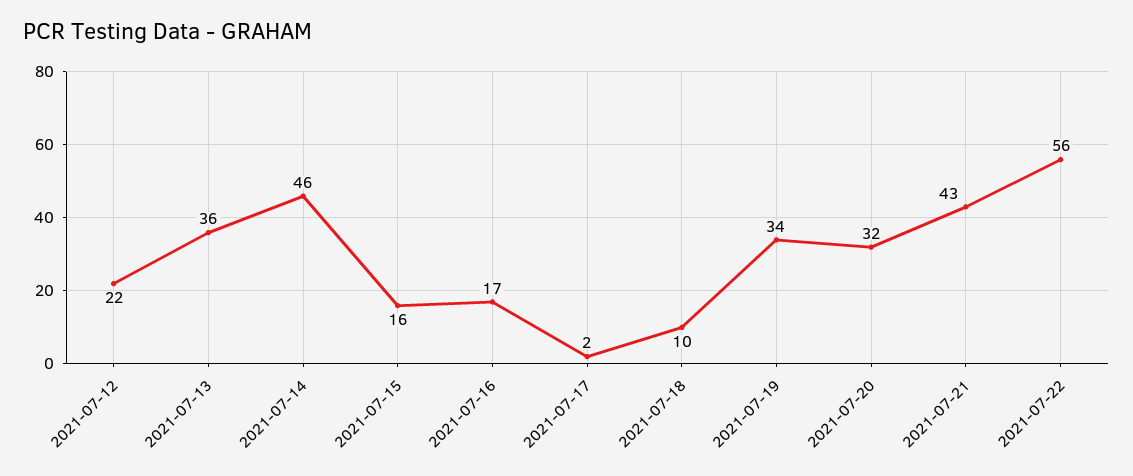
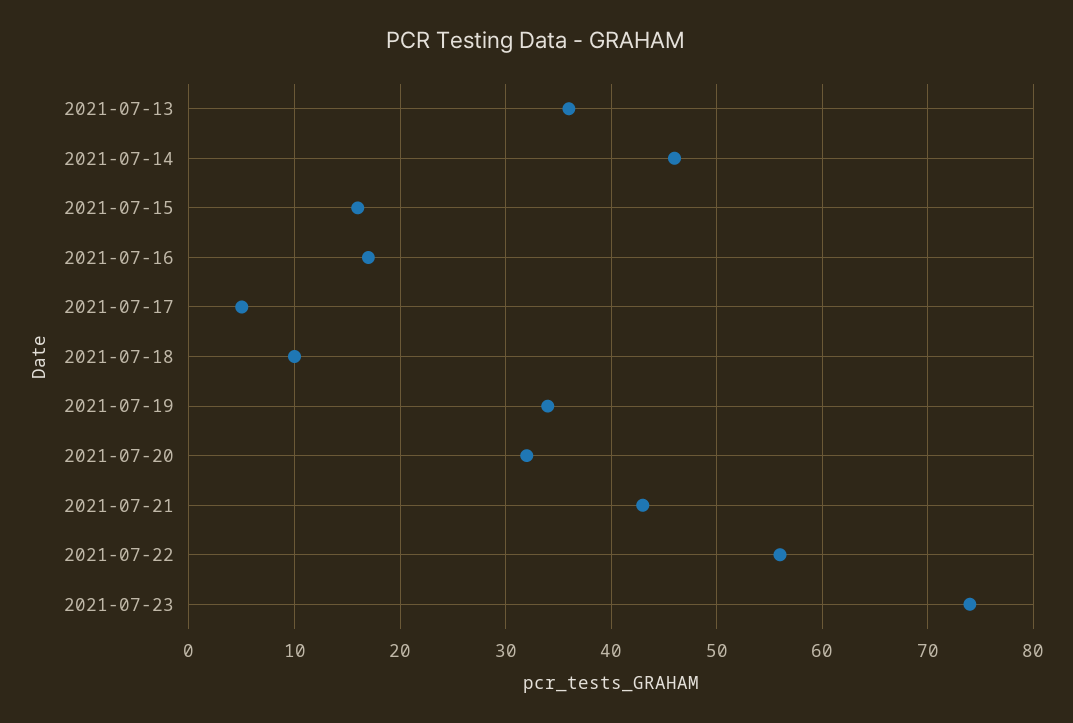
2021-07-12: 22 -> none
2021-07-17: 2 -> 5
2021-07-23: none -> 74

